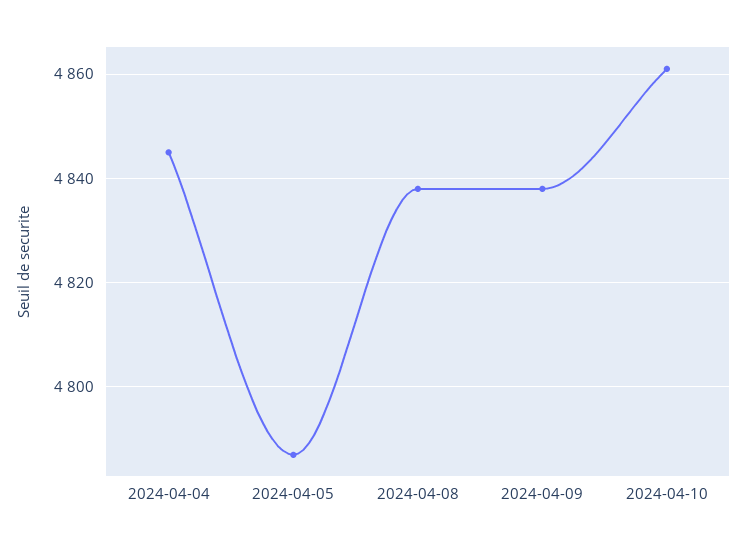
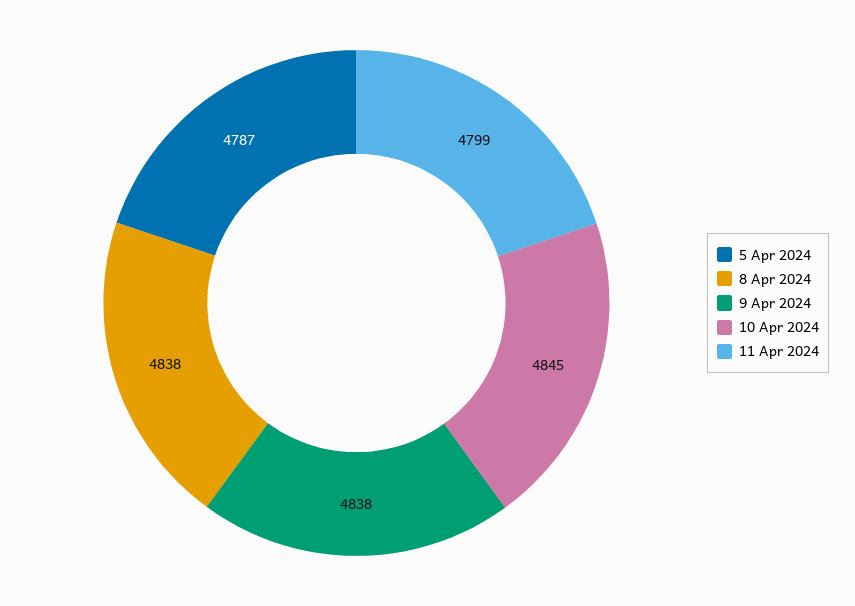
2024-04-04: 4845 -> none
2024-04-10: 4860 -> 4845
11 Apr 2024: none -> 4799

